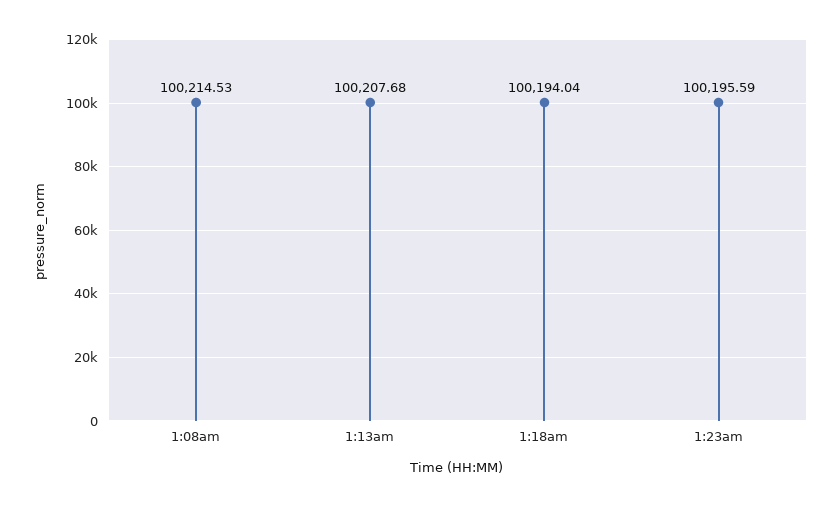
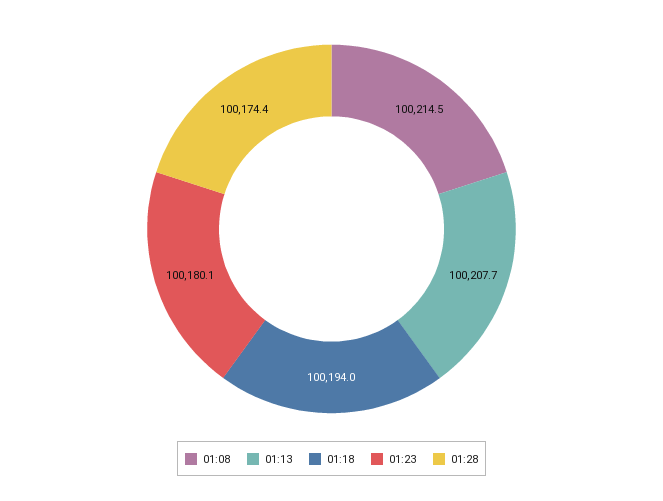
1:23am: 100195.59 -> 100180.1
01:28: none -> 100174.4

